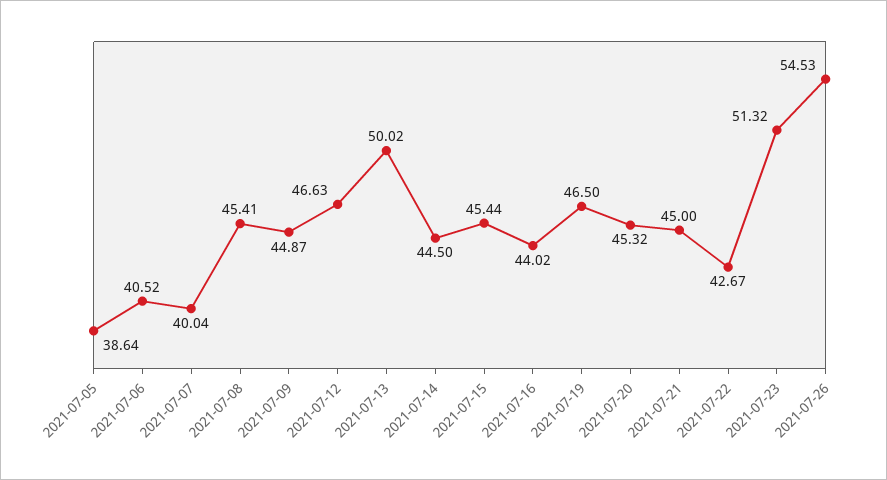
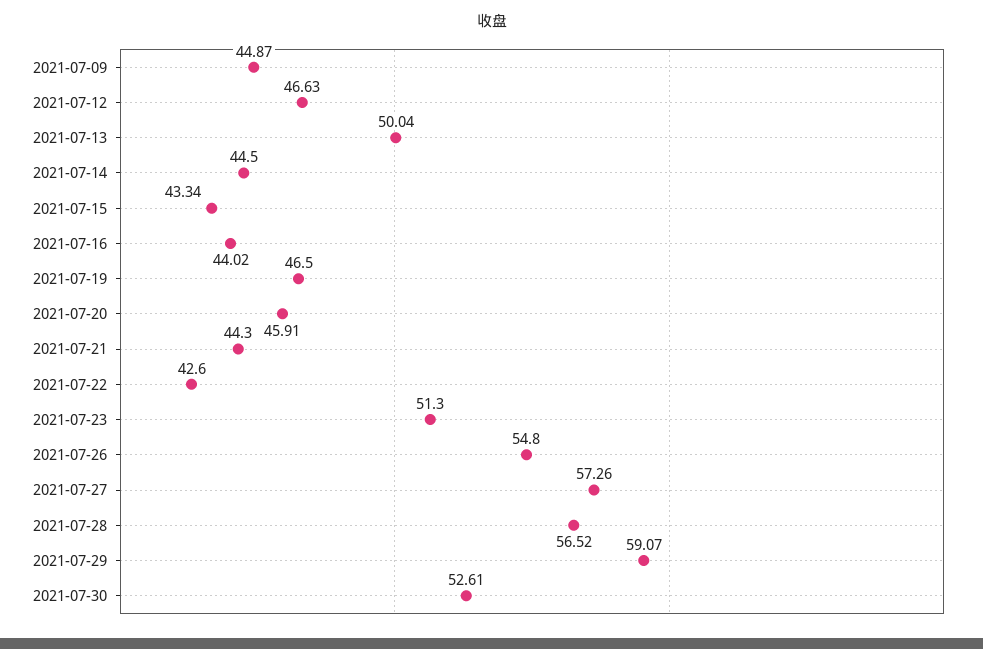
2021-07-05: 38.64 -> none
2021-07-06: 40.52 -> none
2021-07-07: 40.04 -> none
2021-07-08: 45.41 -> none
2021-07-13: 50.02 -> 50.04
2021-07-15: 45.44 -> 43.34
2021-07-20: 45.32 -> 45.91
2021-07-21: 45 -> 44.3
2021-07-22: 42.67 -> 42.6
2021-07-23: 51.32 -> 51.3
2021-07-26: 54.53 -> 54.8
2021-07-27: none -> 57.26
2021-07-28: none -> 56.52
2021-07-29: none -> 59.07
2021-07-30: none -> 52.61

